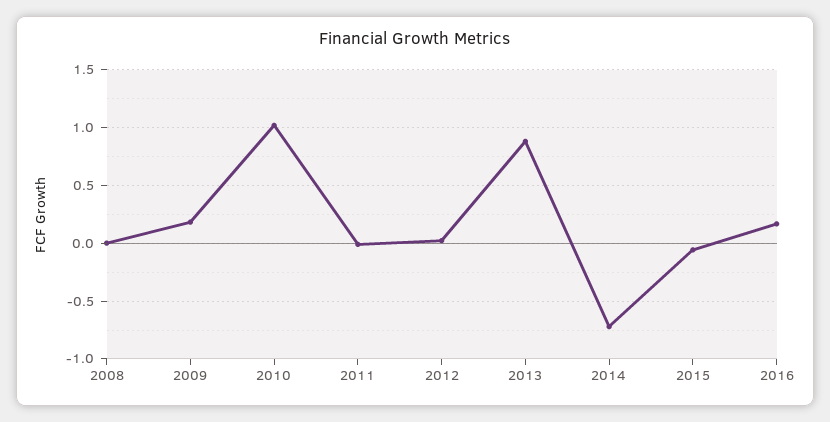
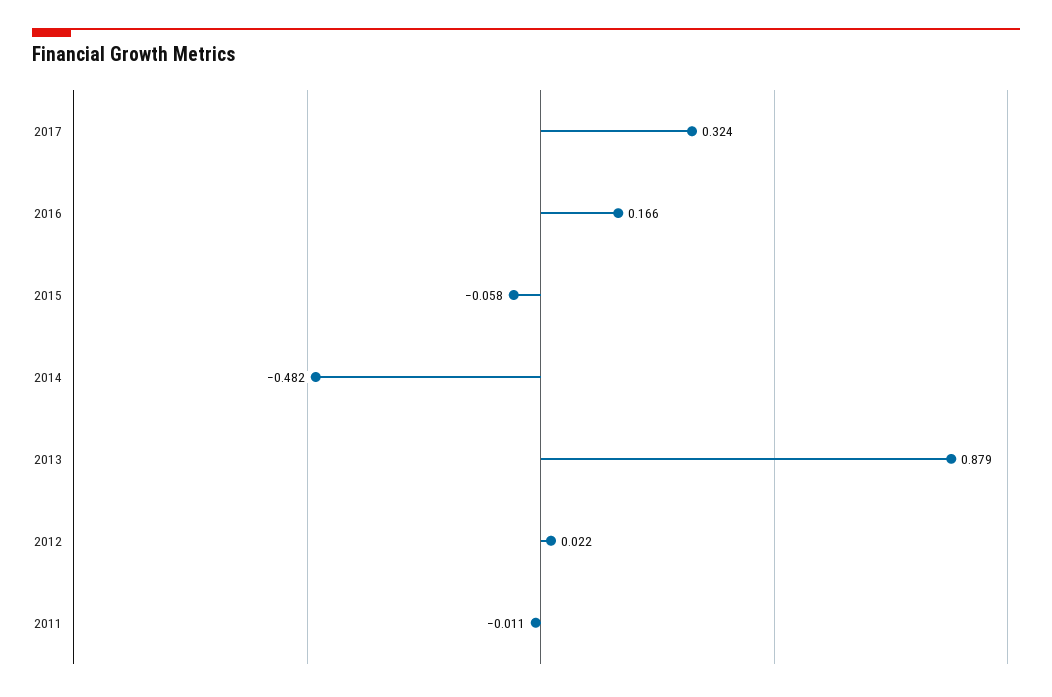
2008: 0 -> none
2009: 0.2 -> none
2010: 1 -> none
2014: -0.7 -> -0.482
2017: none -> 0.324

